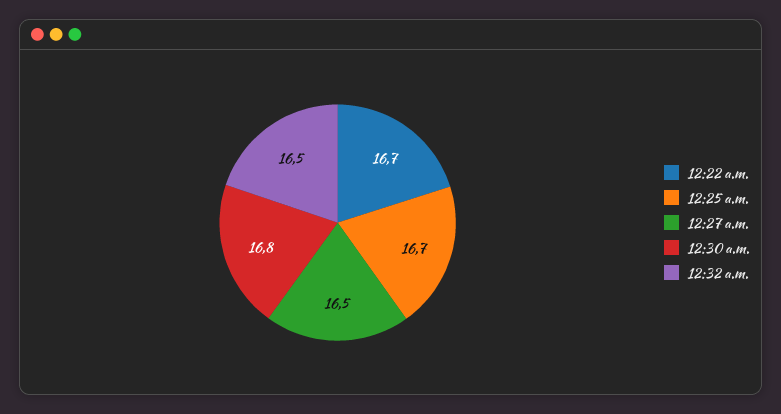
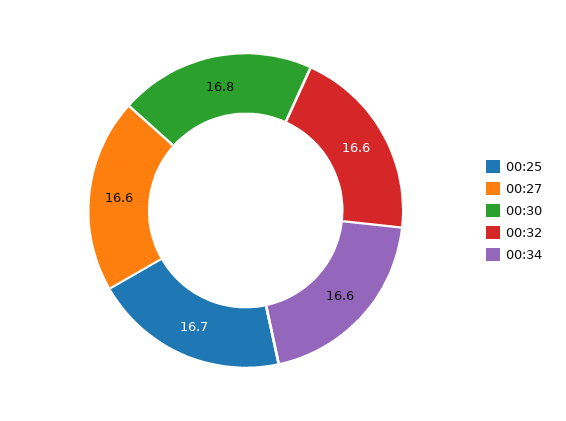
12:22 a.m.: 16.7 -> none
12:27 a.m.: 16.5 -> 16.6
12:32 a.m.: 16.5 -> 16.6
00:34: none -> 16.6

